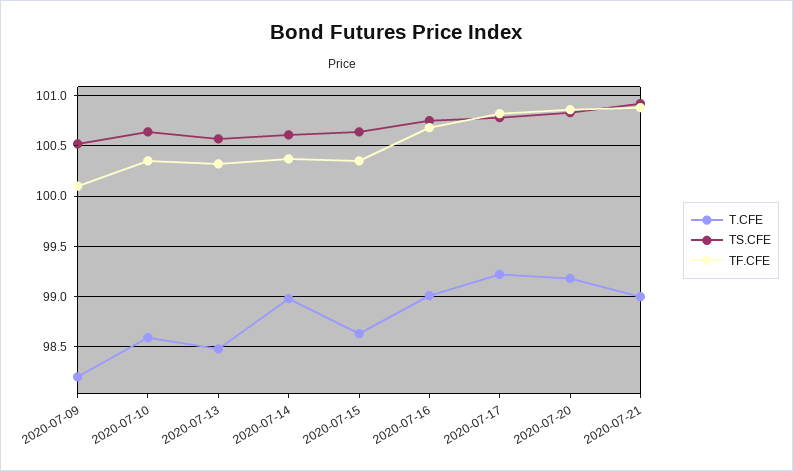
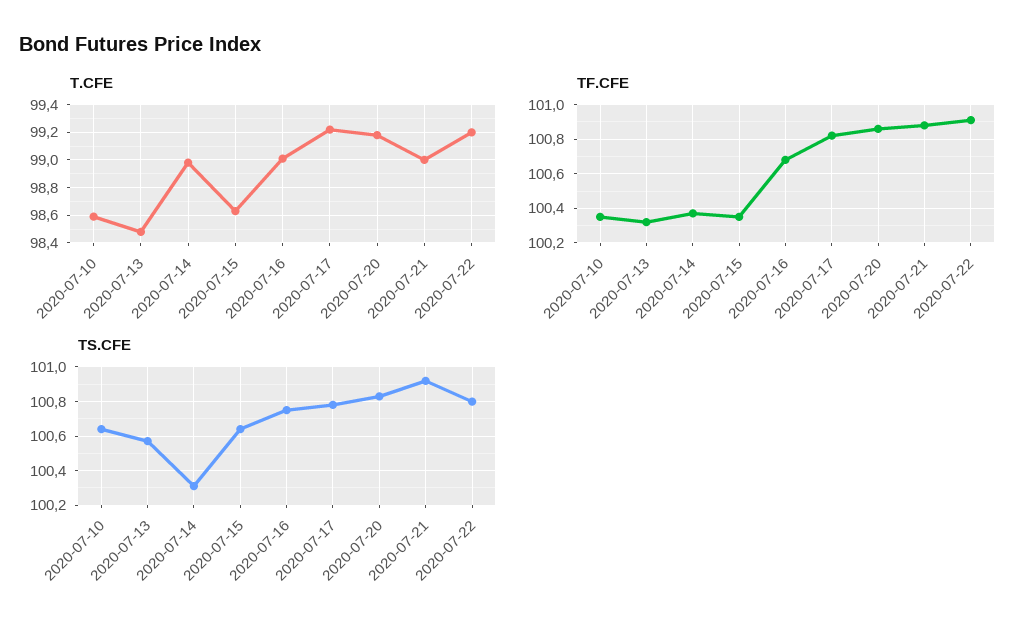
T.CFE, 2020-07-09: 98.2 -> none
TS.CFE, 2020-07-09: 100.5 -> none
TF.CFE, 2020-07-09: 100.1 -> none
TS.CFE, 2020-07-14: 100.6 -> 100.3
T.CFE, 2020-07-22: none -> 99.2
TF.CFE, 2020-07-22: none -> 100.9
TS.CFE, 2020-07-22: none -> 100.8

